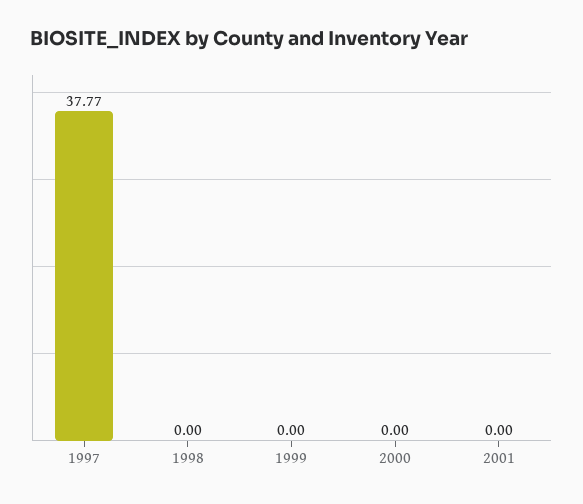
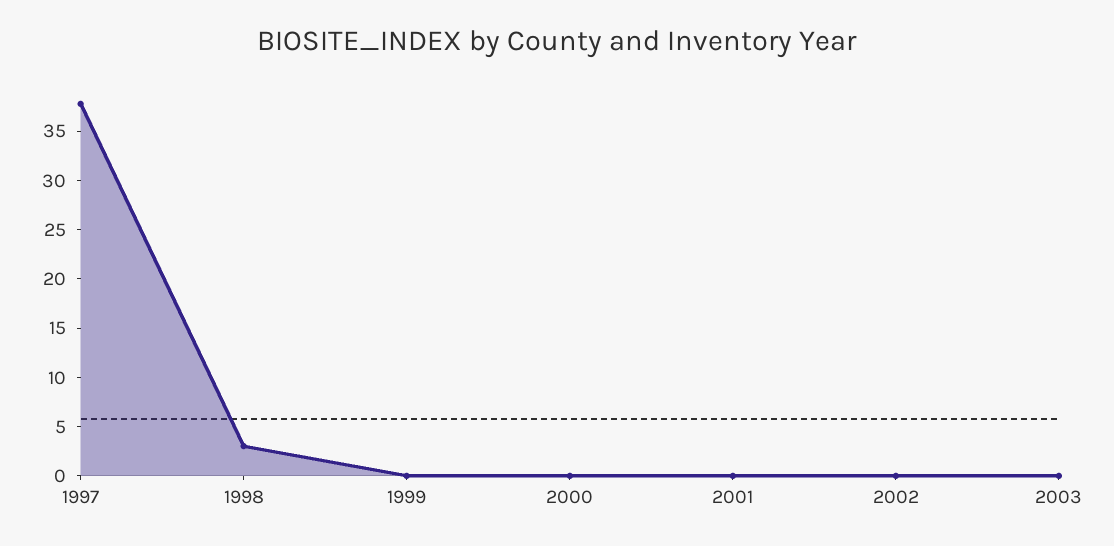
1998: 0 -> 3
2002: none -> 0
2003: none -> 0

